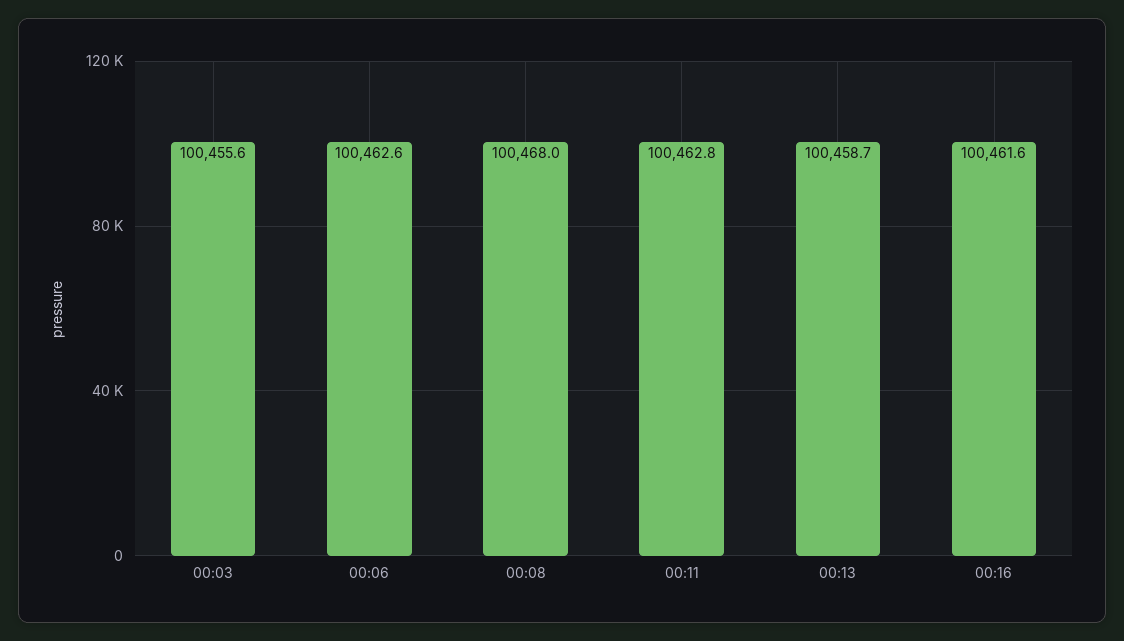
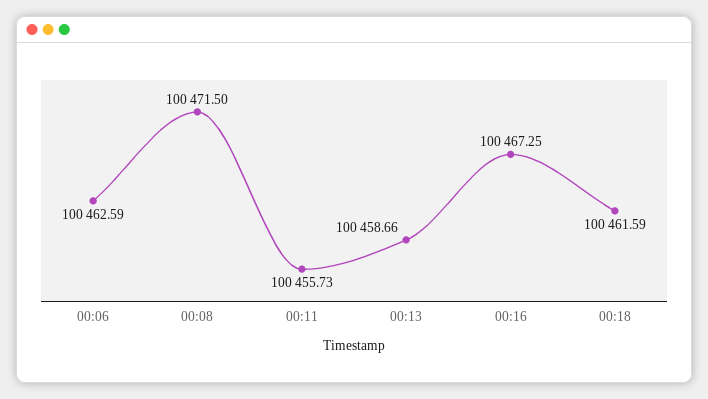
00:03: 100455.6 -> none
00:08: 100468 -> 100471.5
00:11: 100462.8 -> 100455.73
00:16: 100461.6 -> 100467.25
00:18: none -> 100461.59

